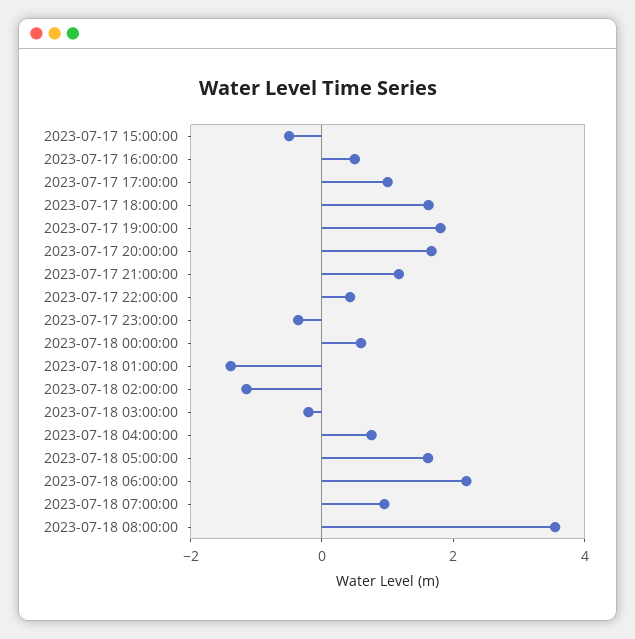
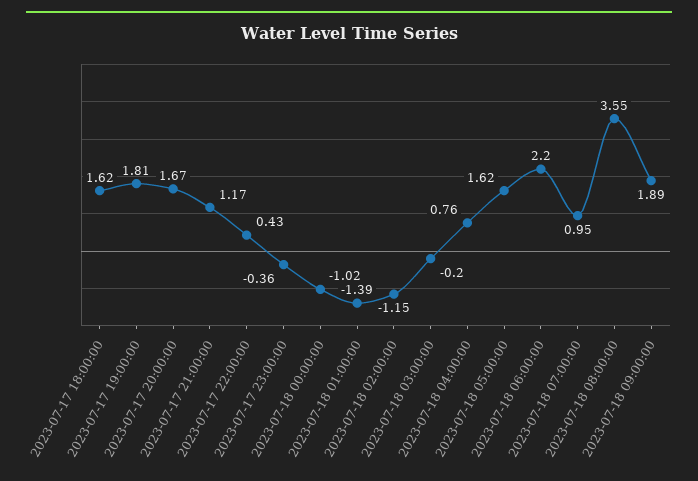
2023-07-17 15:00:00: -0.5 -> none
2023-07-17 16:00:00: 0.5 -> none
2023-07-17 17:00:00: 1 -> none
2023-07-18 00:00:00: 0.5 -> -1.02
2023-07-18 09:00:00: none -> 1.89

